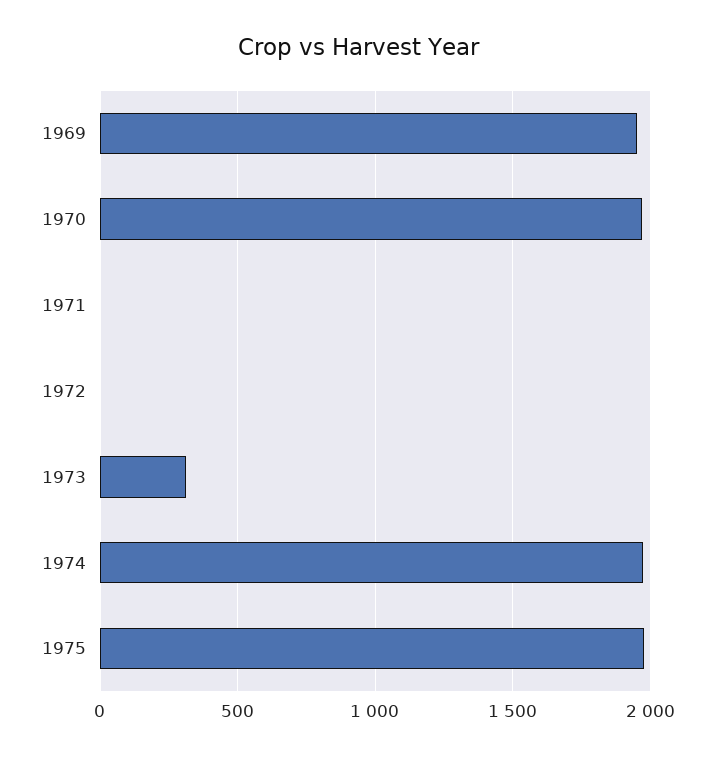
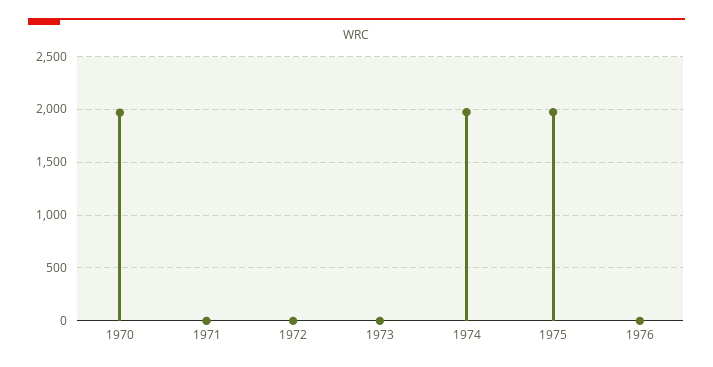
1969: 1950 -> none
1973: 300 -> 0
1976: none -> 0

